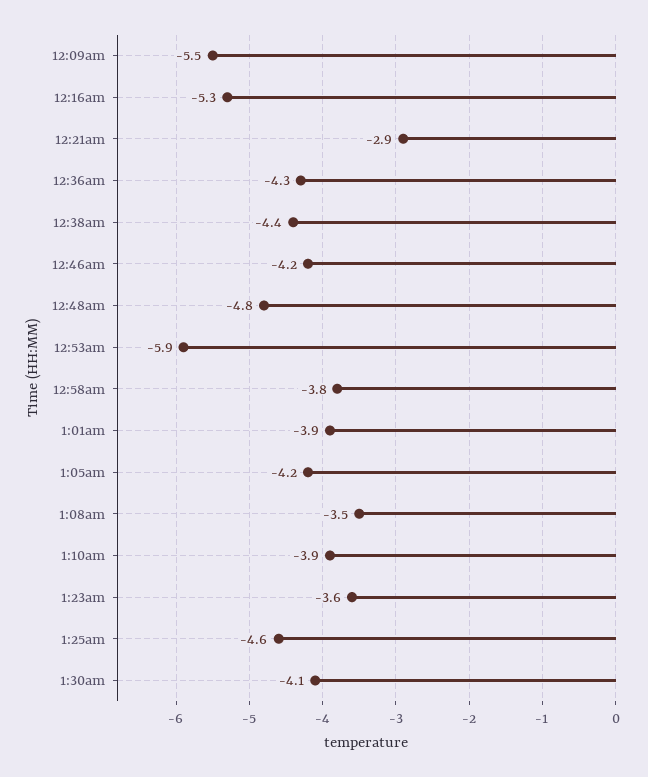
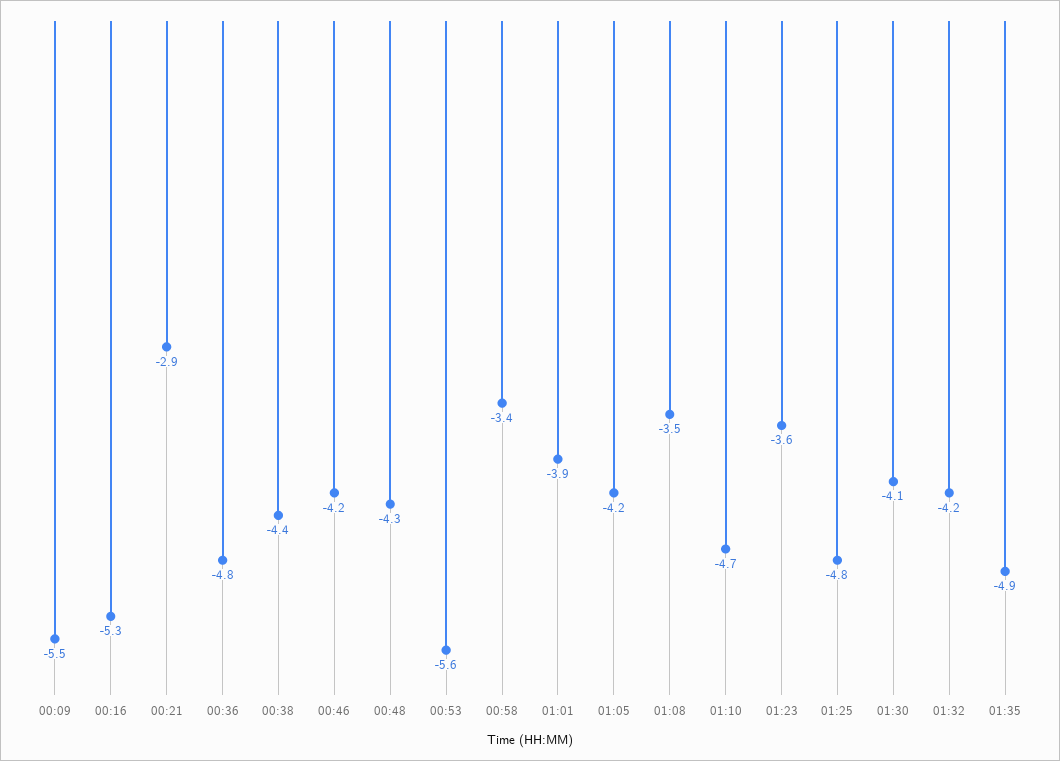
12:36am: -4.3 -> -4.8
12:48am: -4.8 -> -4.3
12:53am: -5.9 -> -5.6
12:58am: -3.8 -> -3.4
1:10am: -3.9 -> -4.7
1:25am: -4.6 -> -4.8
01:32: none -> -4.2
01:35: none -> -4.9

